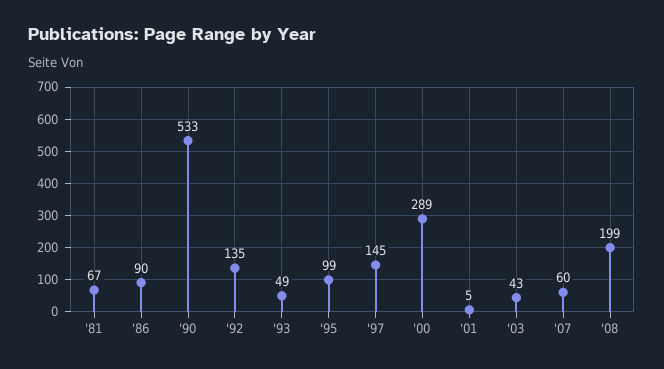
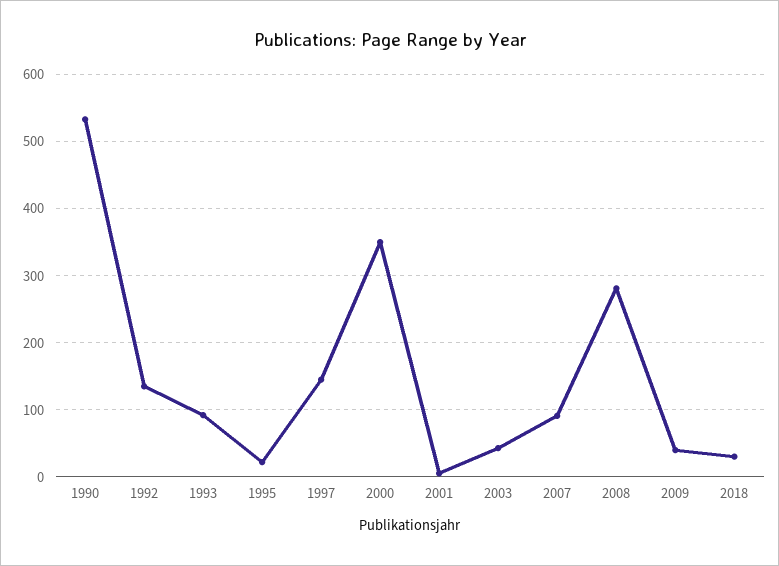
'81: 67 -> none
'86: 90 -> none
'93: 49 -> 90
'95: 99 -> 20
'00: 289 -> 350
'07: 60 -> 90
'08: 199 -> 280
2009: none -> 40
2018: none -> 30

